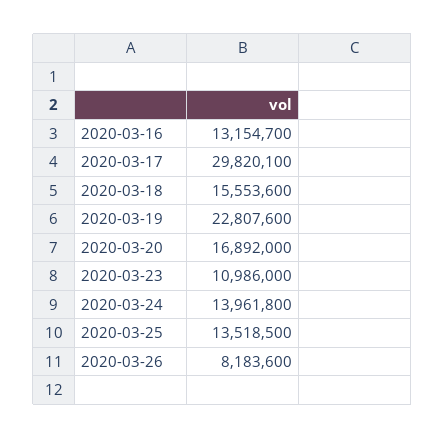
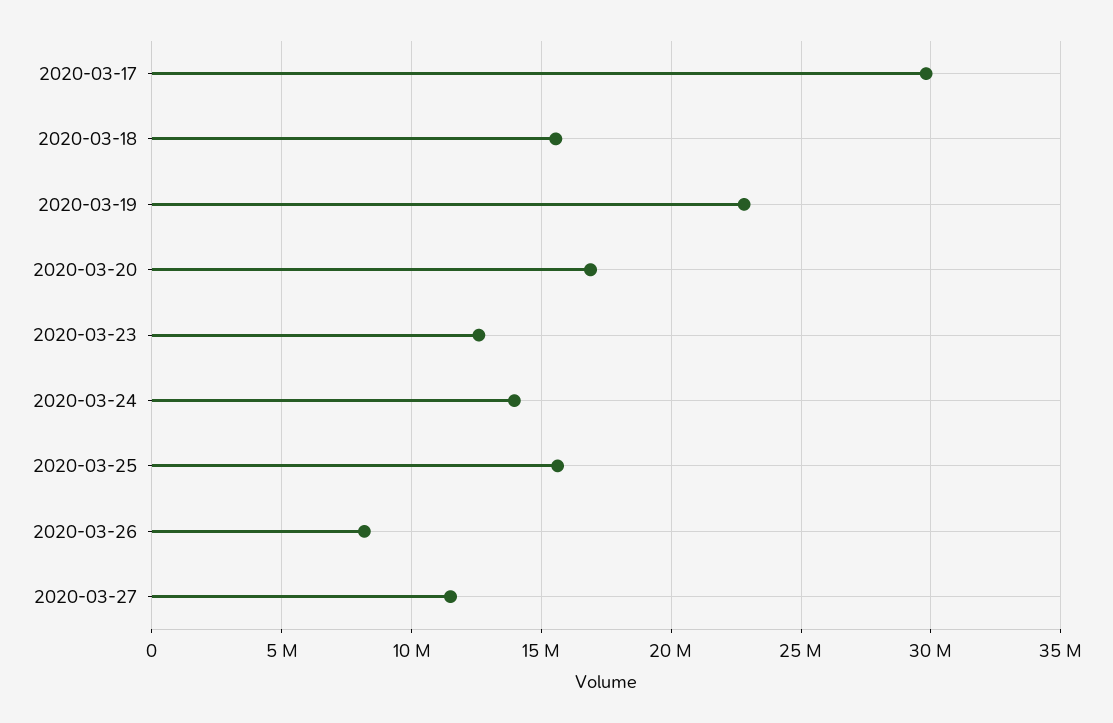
2020-03-16: 13154700 -> none
2020-03-23: 10986000 -> 12500000
2020-03-25: 13518500 -> 15500000
2020-03-27: none -> 11500000

